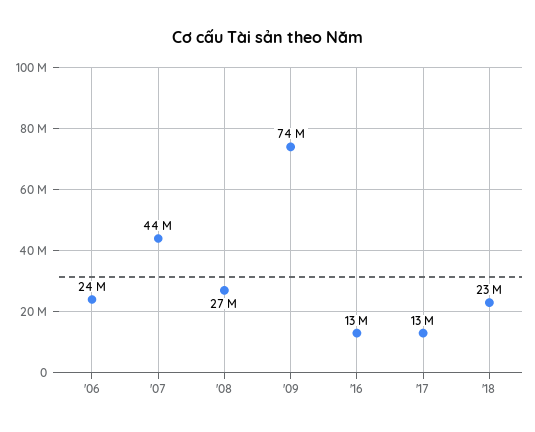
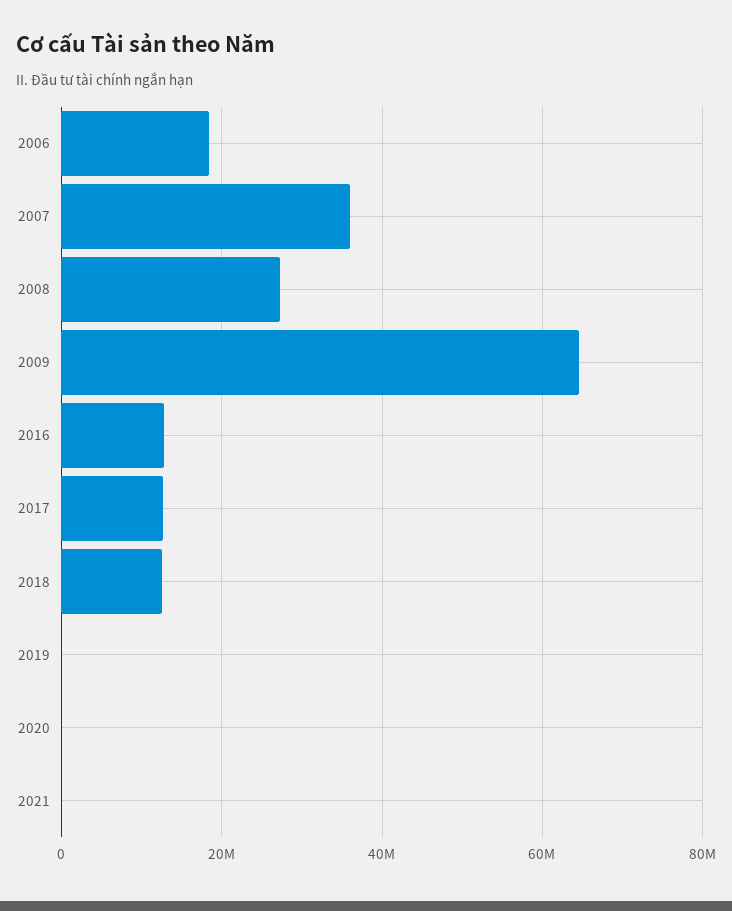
'06: 24000000 -> 18000000
'07: 44000000 -> 36000000
'09: 74000000 -> 64000000
'18: 23000000 -> 12000000
2019: none -> 0
2020: none -> 0
2021: none -> 0

